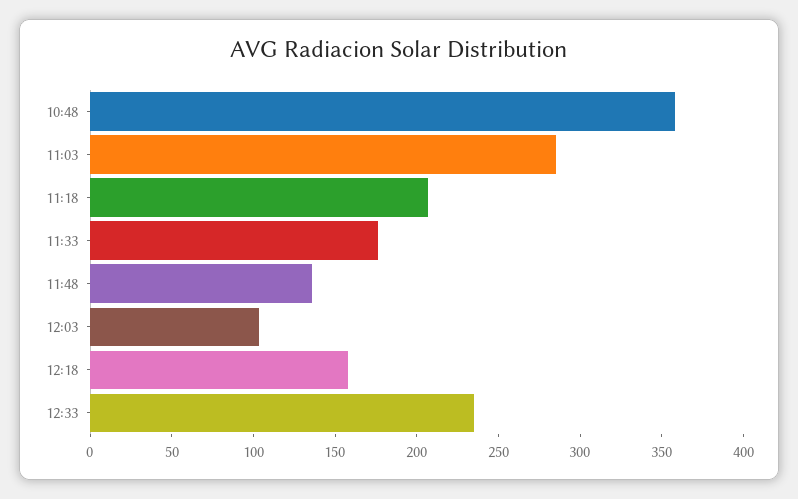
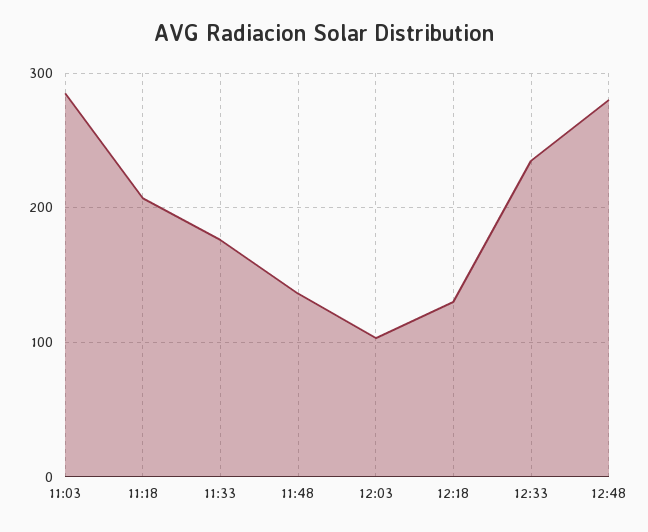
10:48: 360 -> none
12:18: 160 -> 130
12:48: none -> 280

